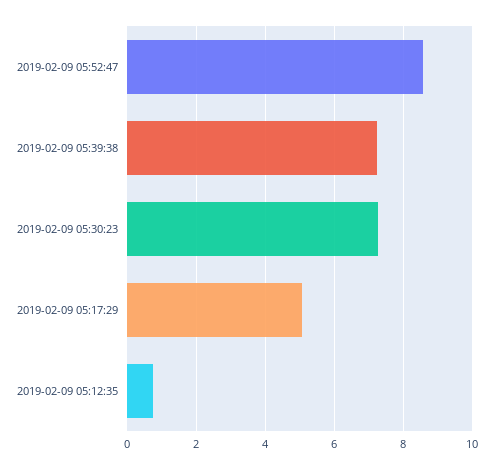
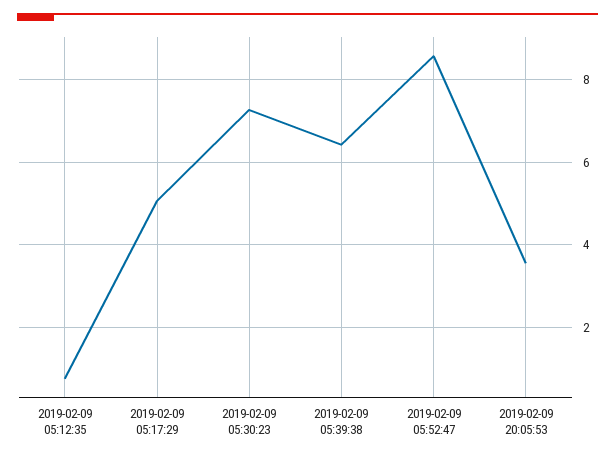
2019-02-09 05:39:38: 7.2 -> 6.4
2019-02-09 20:05:53: none -> 3.6

